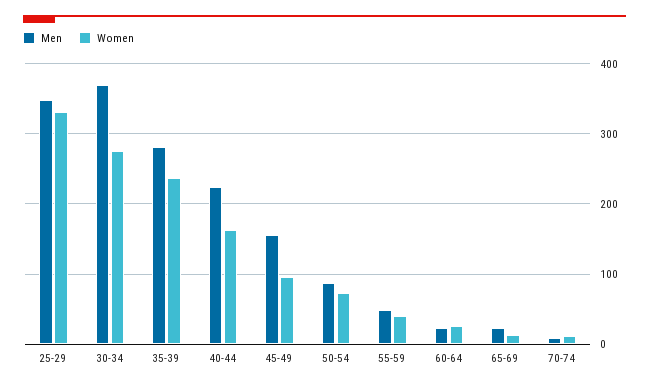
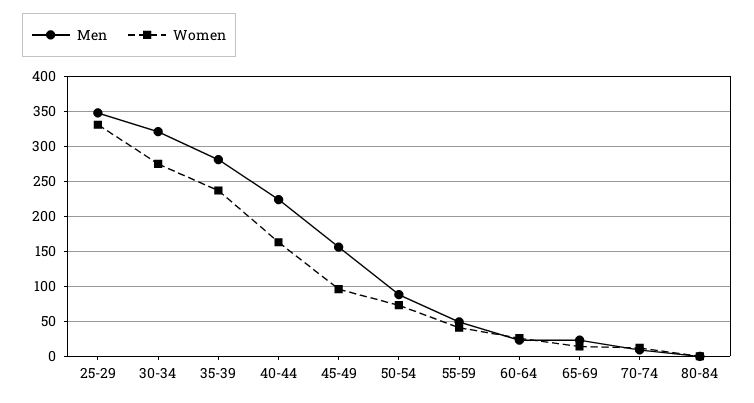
Men, 30-34: 370 -> 320
Men, 80-84: none -> 0
Women, 80-84: none -> 0

